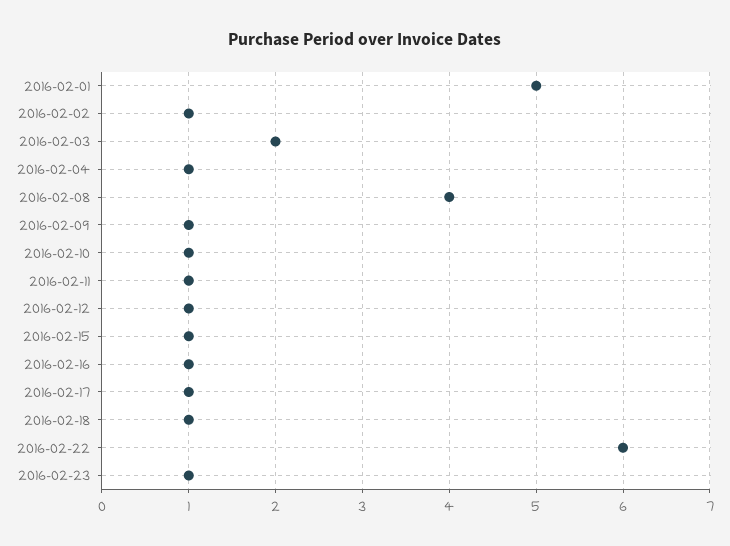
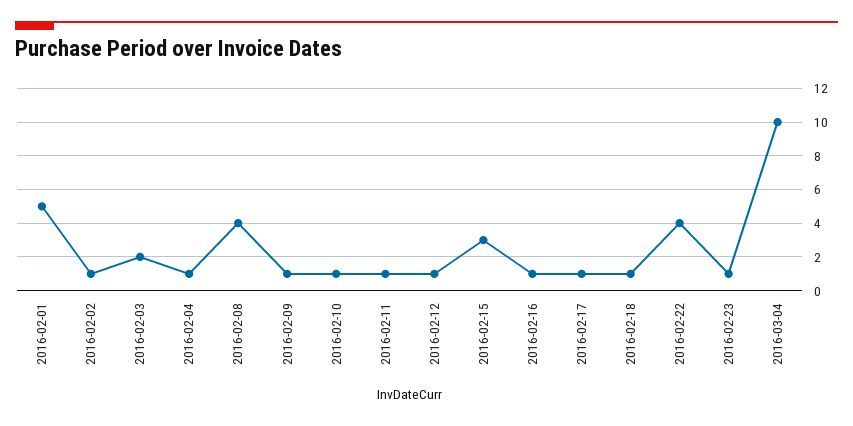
2016-02-15: 1 -> 3
2016-02-22: 6 -> 4
2016-03-04: none -> 10

